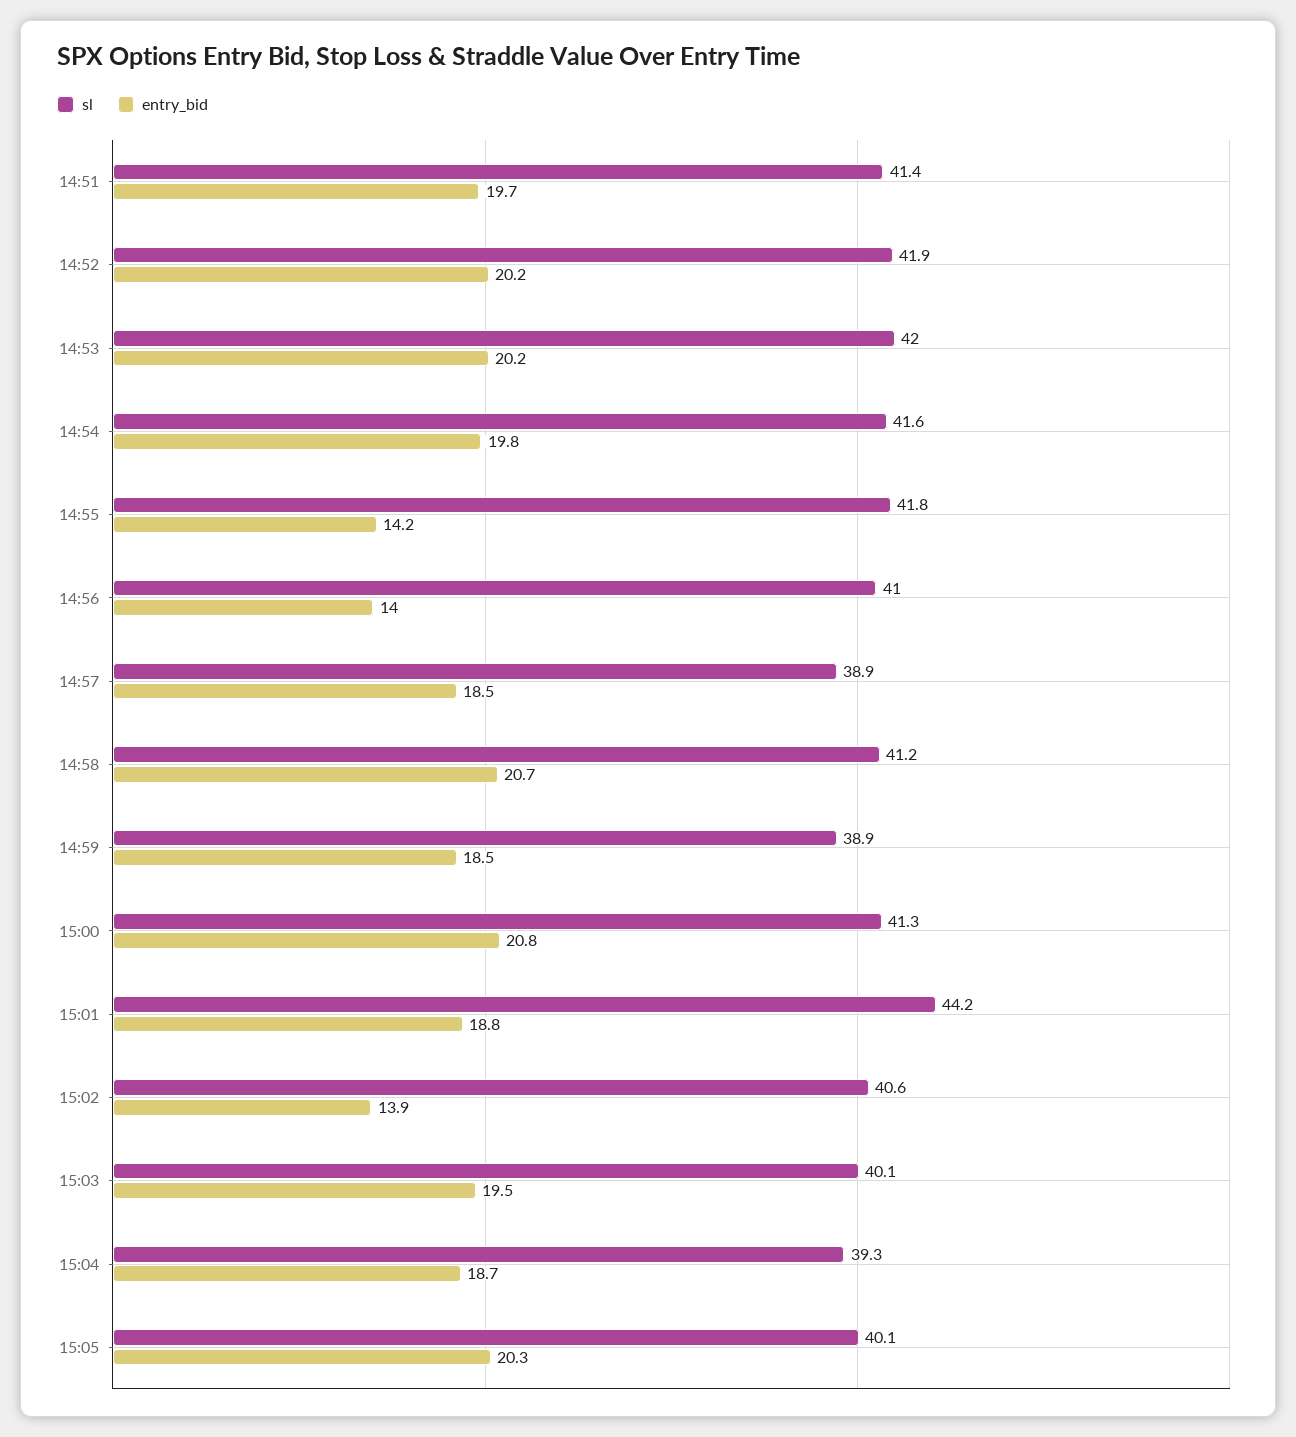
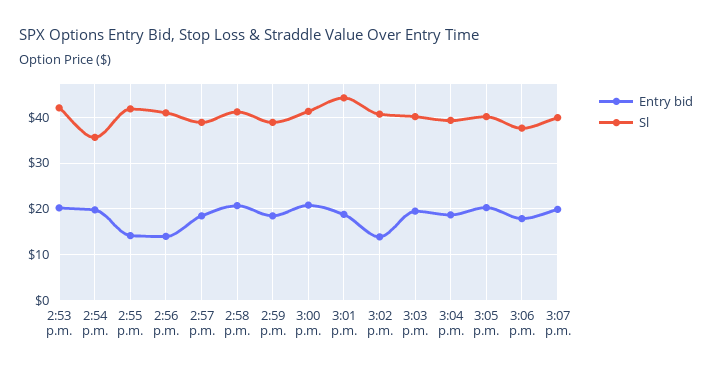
sl, 14:51: 41.4 -> none
entry_bid, 14:51: 19.7 -> none
sl, 14:52: 41.9 -> none
entry_bid, 14:52: 20.2 -> none
sl, 14:54: 41.6 -> 36
entry_bid, 3:06 p.m.: none -> 18
sl, 3:06 p.m.: none -> 38
entry_bid, 3:07 p.m.: none -> 20
sl, 3:07 p.m.: none -> 40

